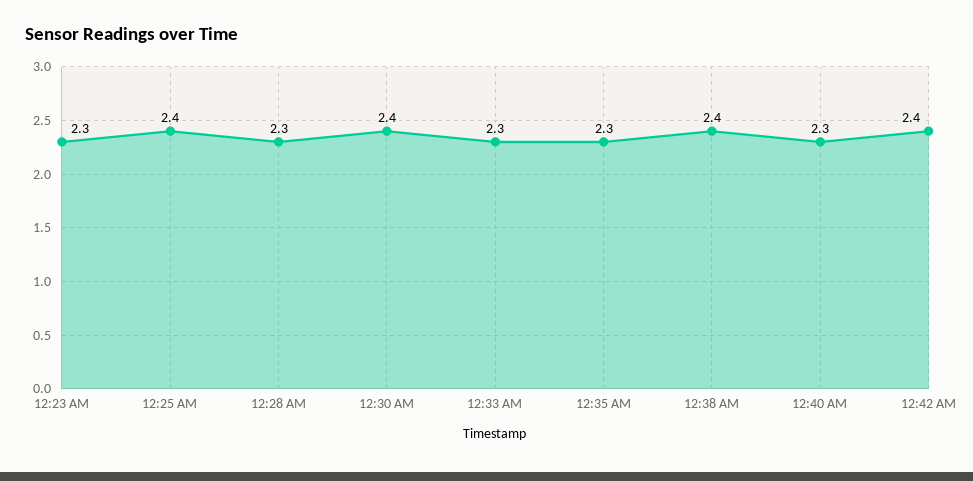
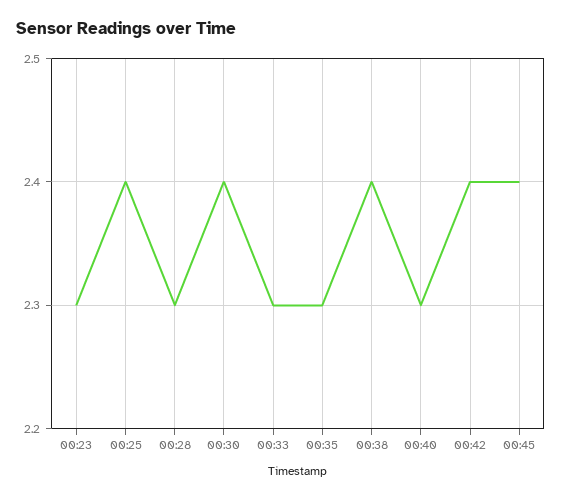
00:45: none -> 2.4

